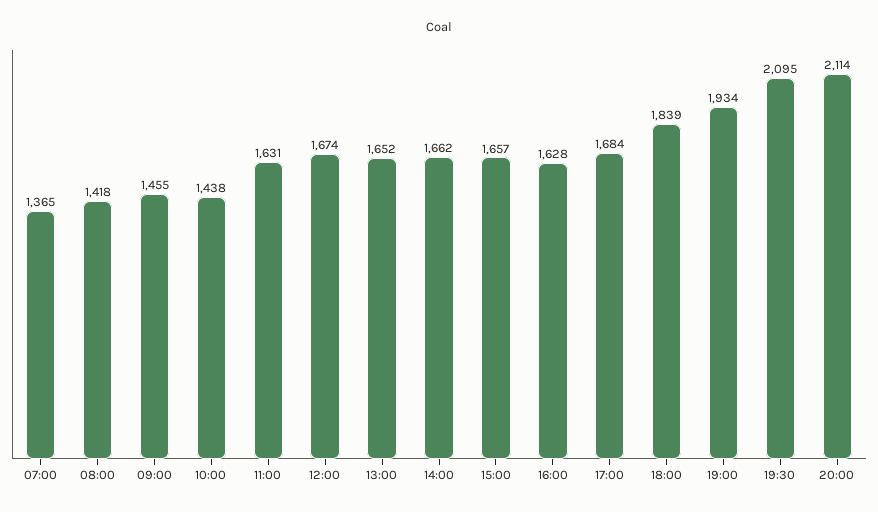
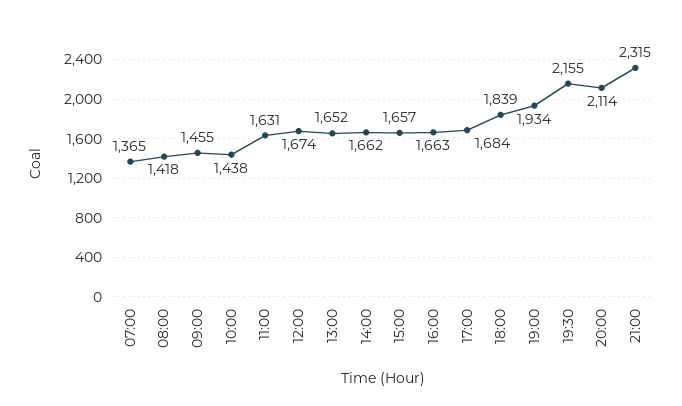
16:00: 1628 -> 1663
19:30: 2095 -> 2155
21:00: none -> 2315

